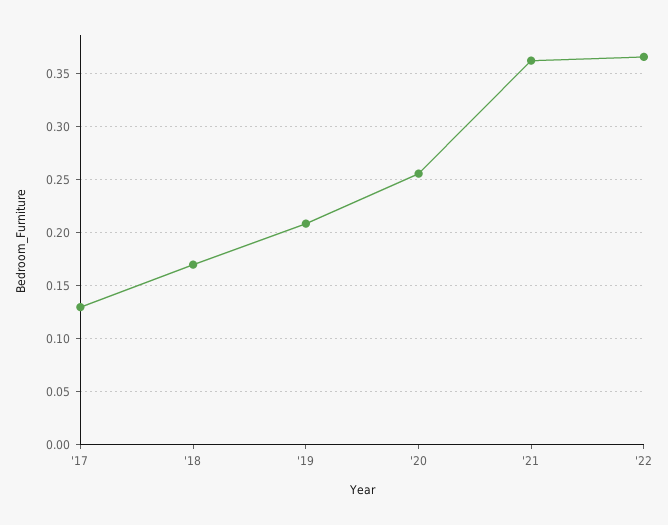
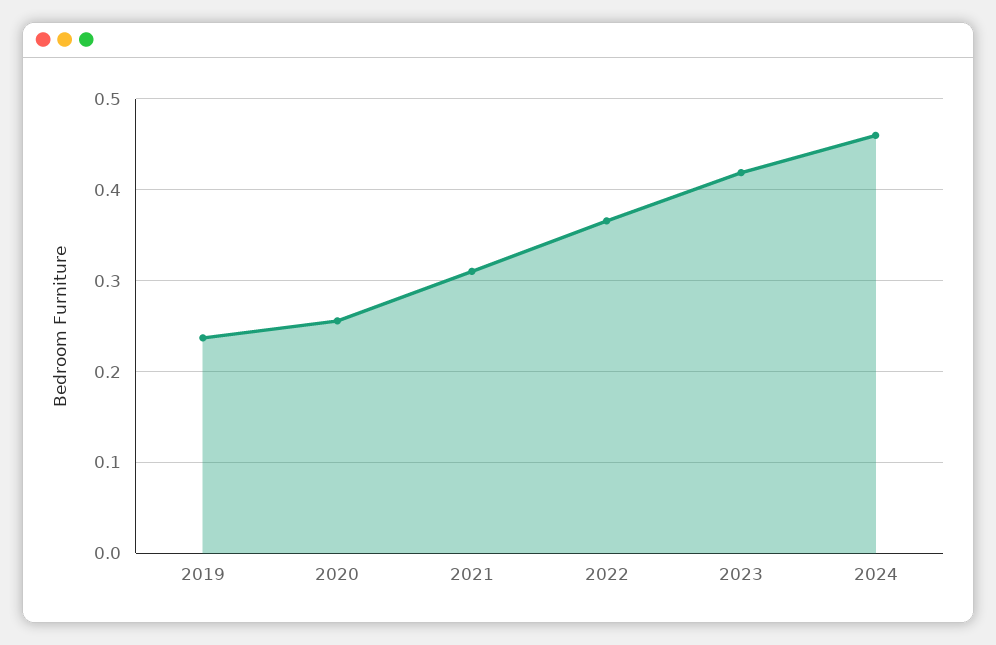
'17: 0.13 -> none
'18: 0.17 -> none
'19: 0.21 -> 0.24
'21: 0.36 -> 0.31
2023: none -> 0.42
2024: none -> 0.46

